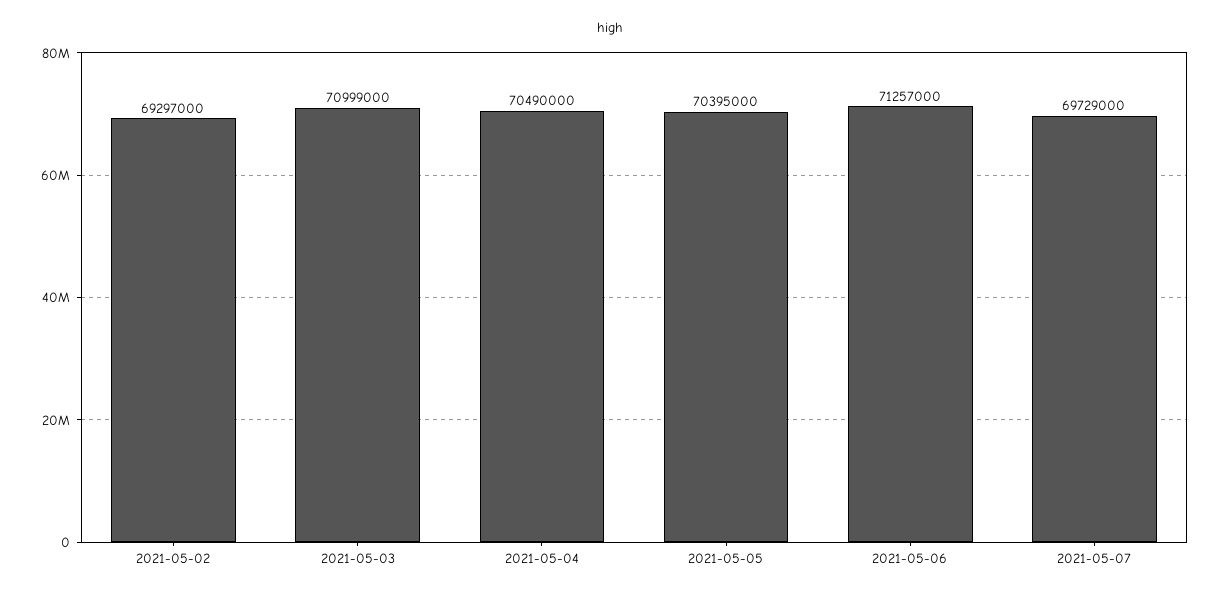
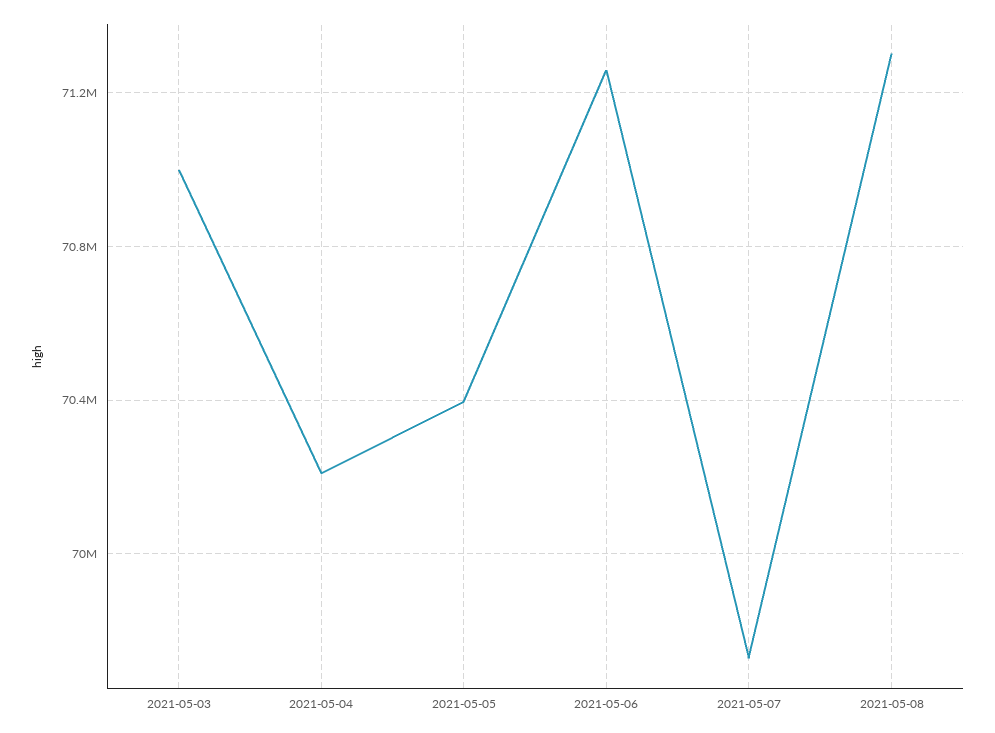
2021-05-02: 69297000 -> none
2021-05-04: 70490000 -> 70200000
2021-05-08: none -> 71300000

